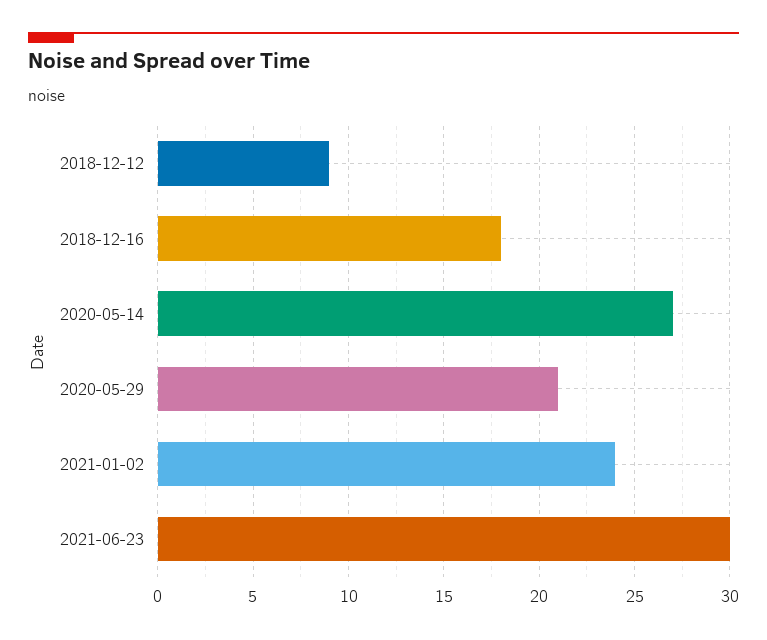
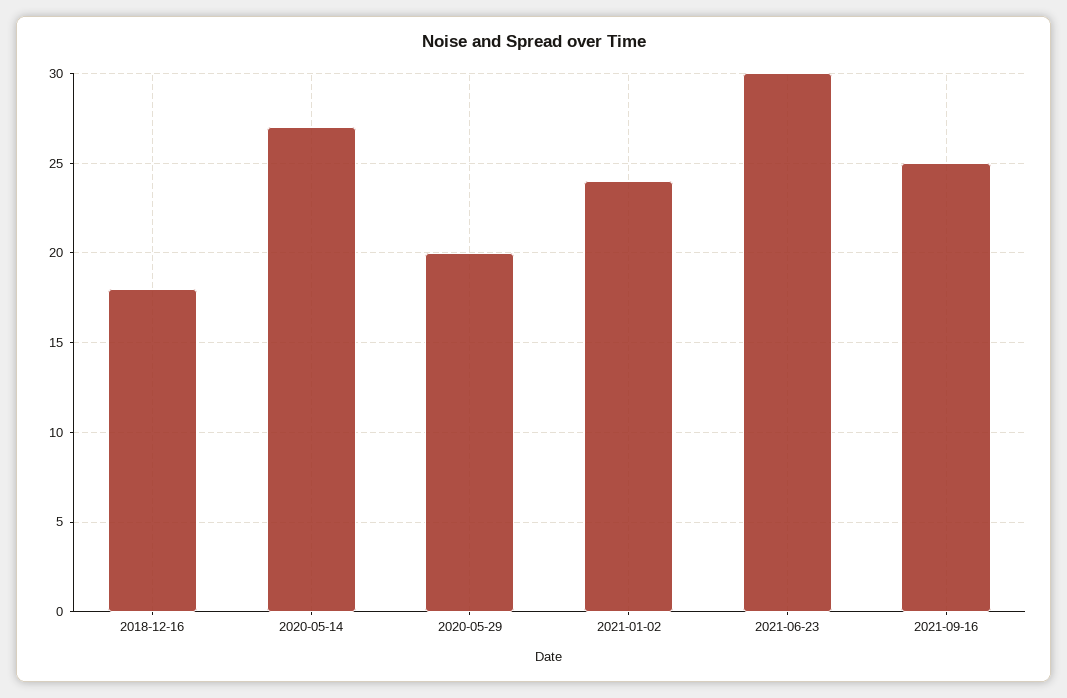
2018-12-12: 9 -> none
2020-05-29: 21 -> 20
2021-09-16: none -> 25

